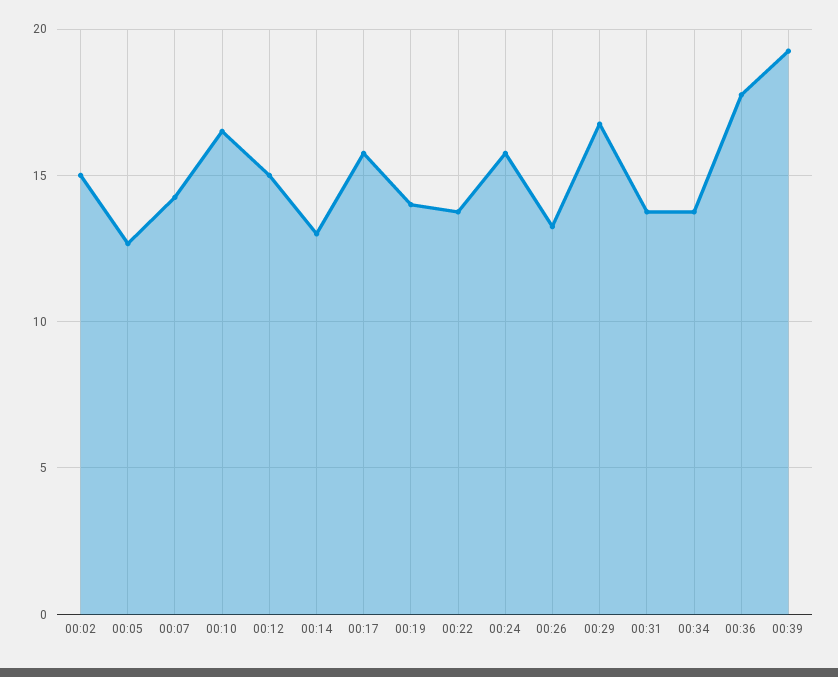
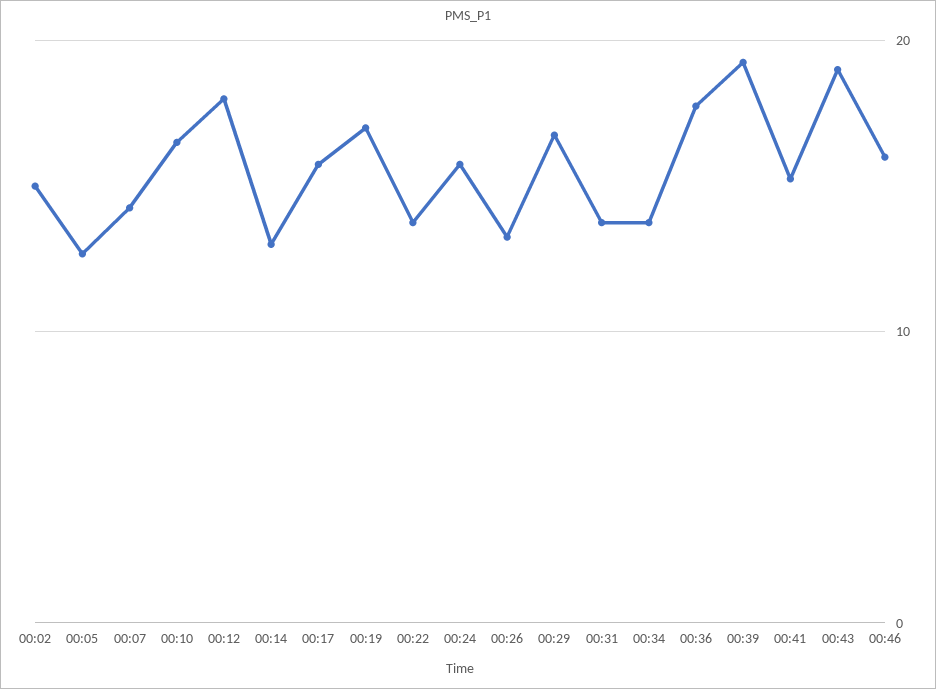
00:12: 15 -> 18
00:19: 14 -> 17
00:41: none -> 15
00:43: none -> 19
00:46: none -> 16

